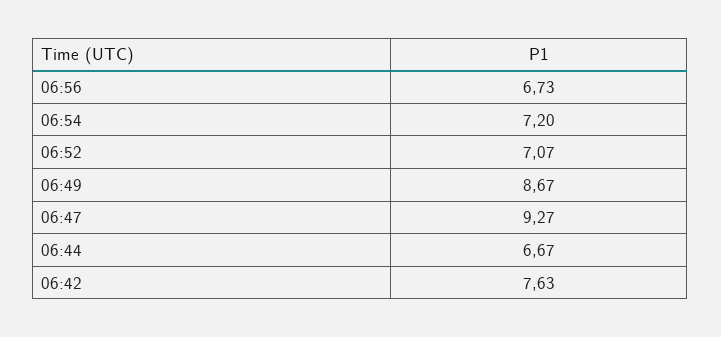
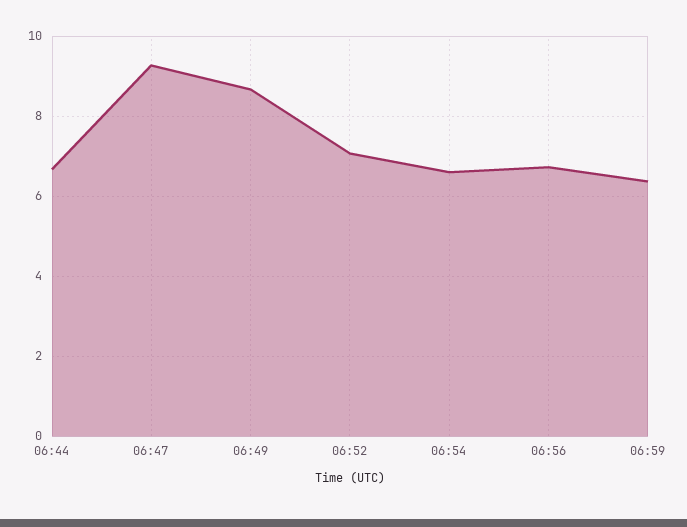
06:54: 7.2 -> 6.6
06:42: 7.63 -> none
06:59: none -> 6.4

